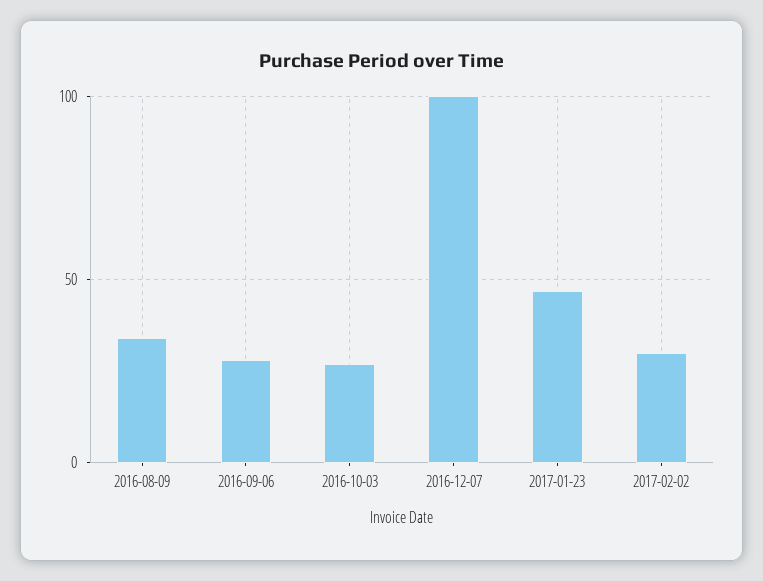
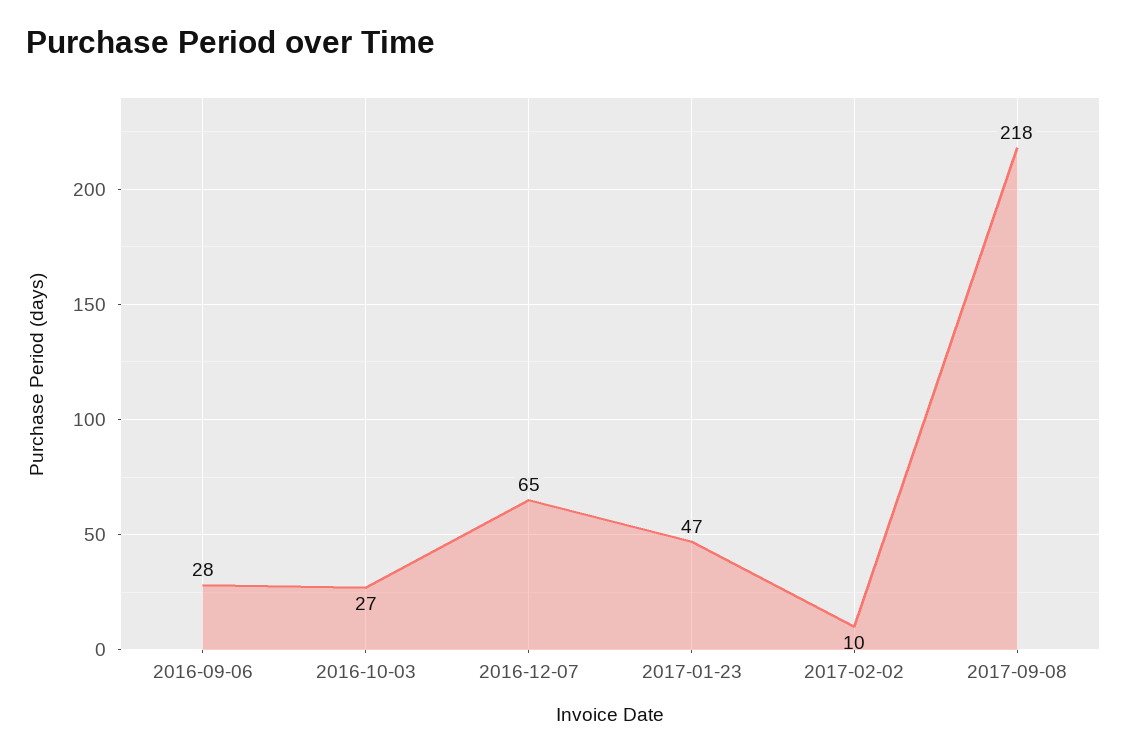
2016-08-09: 35 -> none
2016-12-07: 100 -> 65
2017-02-02: 30 -> 10
2017-09-08: none -> 218

